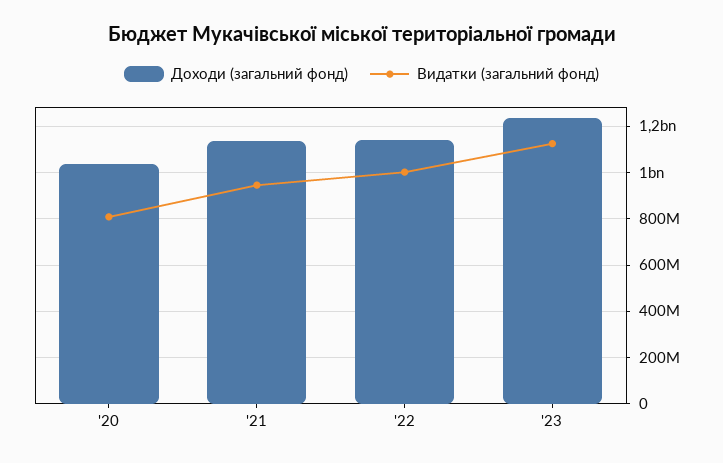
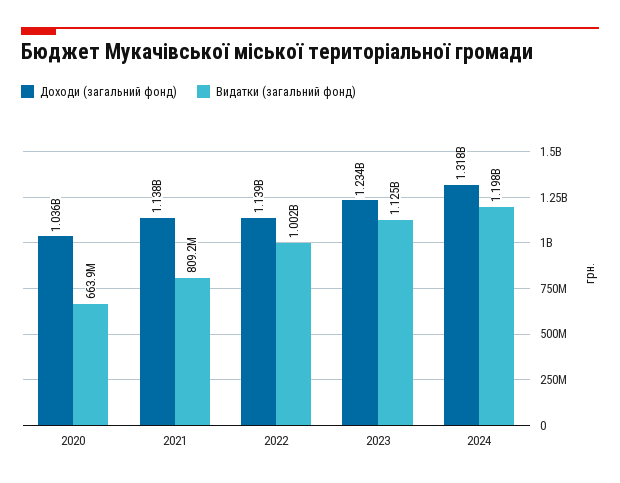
Видатки (загальний фонд), '20: 800000000 -> 663900000
Видатки (загальний фонд), '21: 950000000 -> 809200000
Доходи (загальний фонд), 2024: none -> 1318000000
Видатки (загальний фонд), 2024: none -> 1198000000

